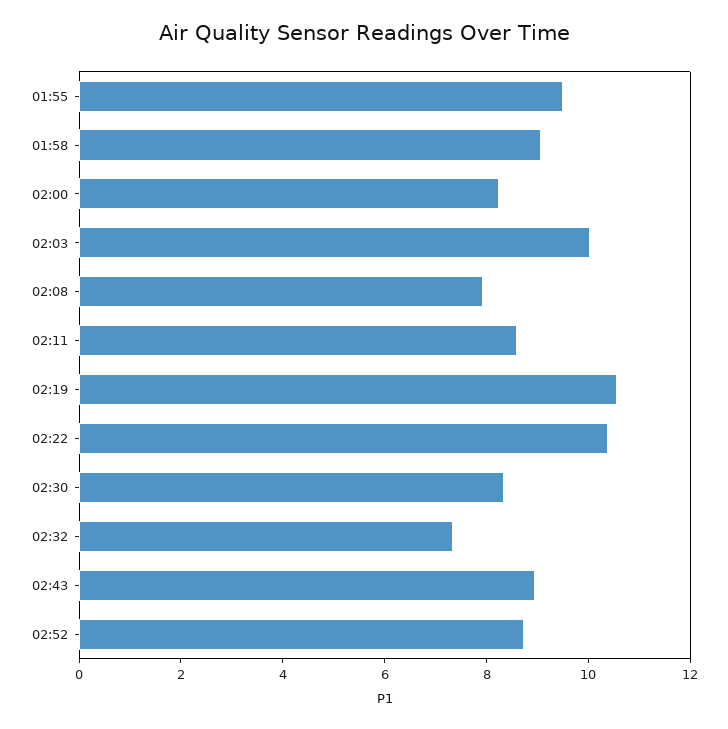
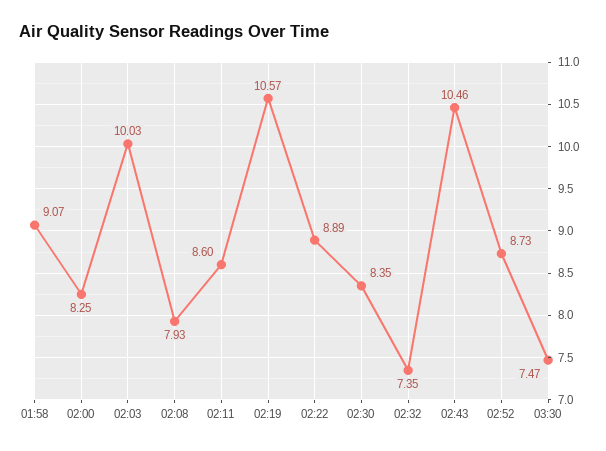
01:55: 9.5 -> none
02:22: 10.5 -> 8.89
02:43: 9 -> 10.46
03:30: none -> 7.47

